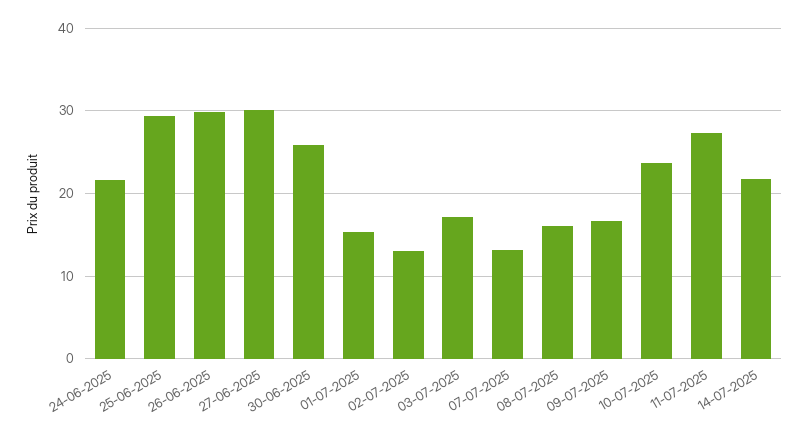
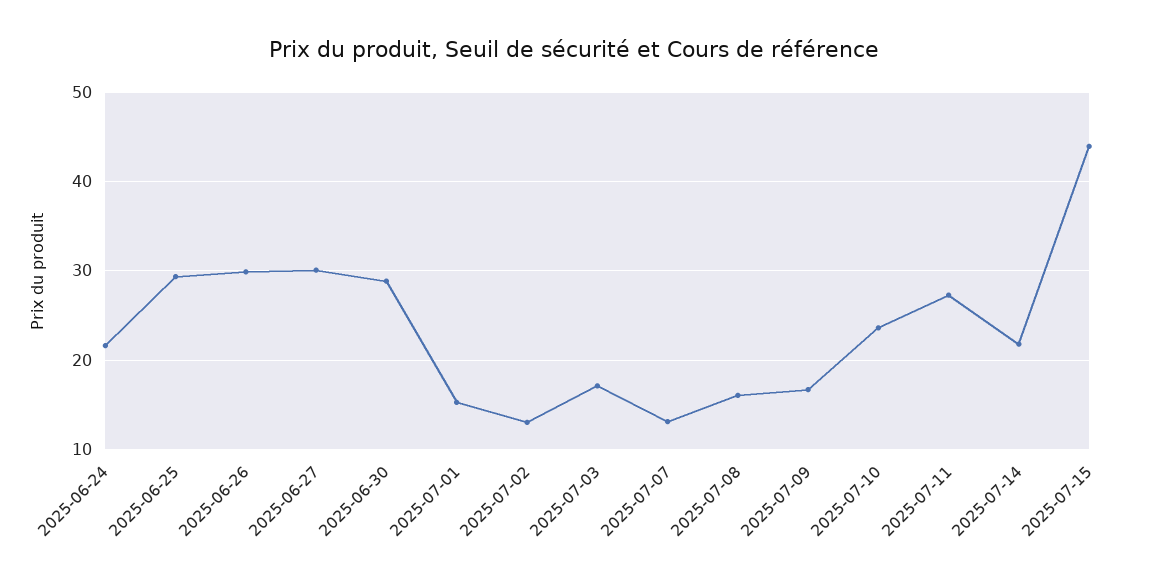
30-06-2025: 26 -> 29
2025-07-15: none -> 44

